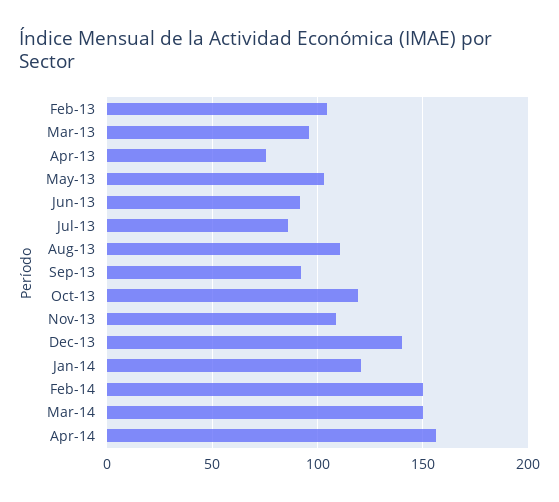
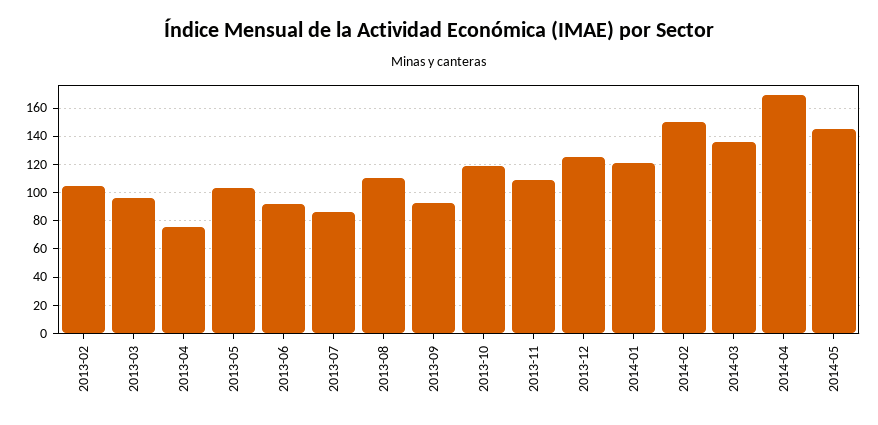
Dec-13: 140 -> 125
Mar-14: 150 -> 135
Apr-14: 155 -> 170
2014-05: none -> 145

